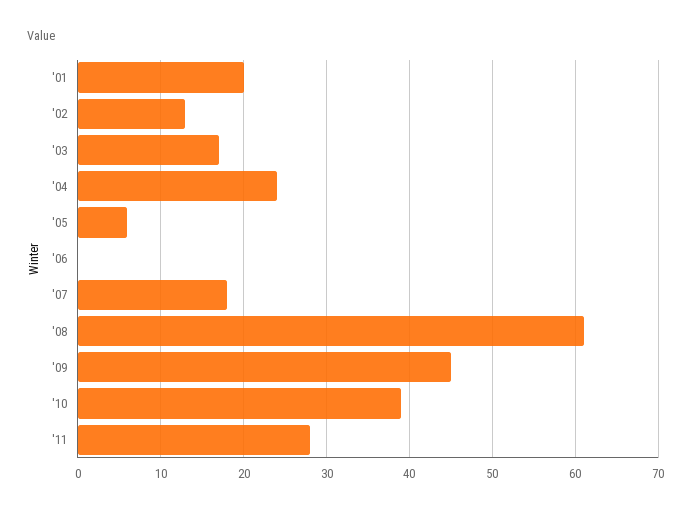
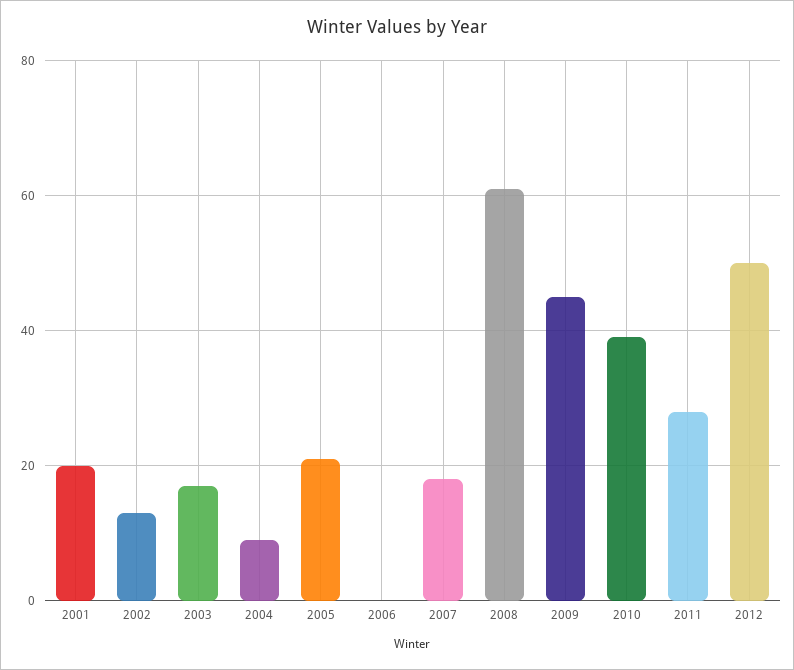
'04: 24 -> 10
'05: 6 -> 20
2012: none -> 50

